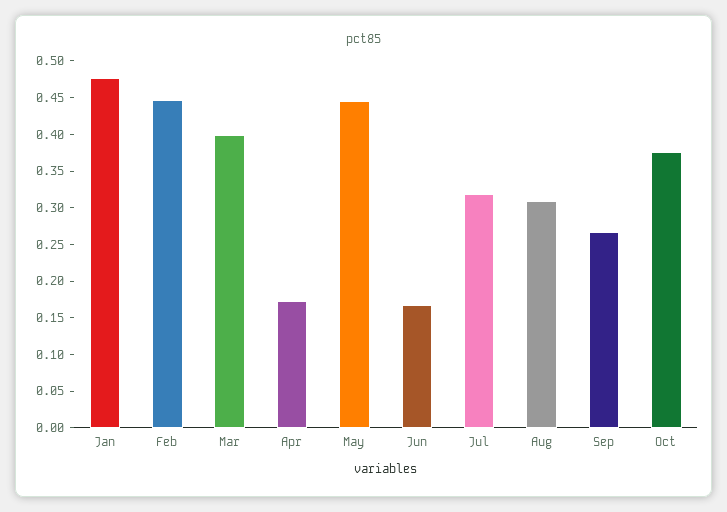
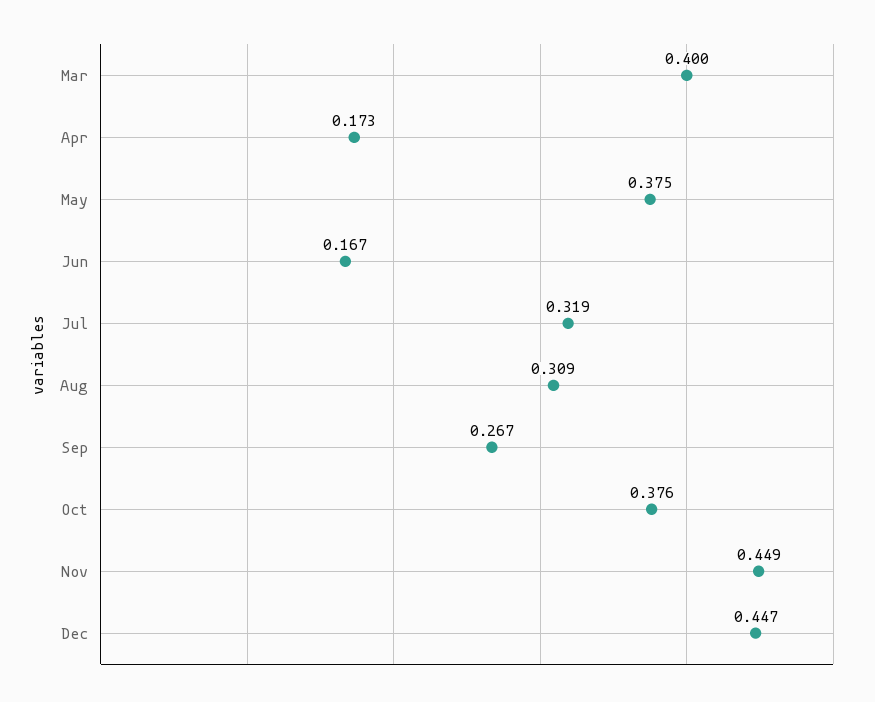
Jan: 0.475 -> none
Feb: 0.45 -> none
May: 0.45 -> 0.375
Nov: none -> 0.449
Dec: none -> 0.447

